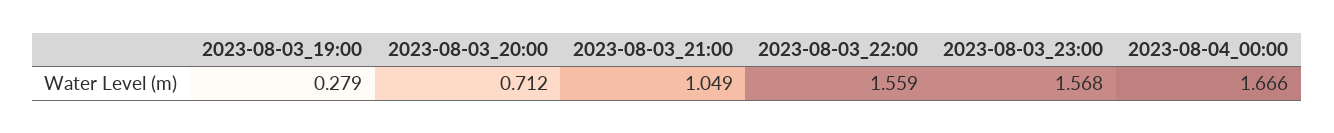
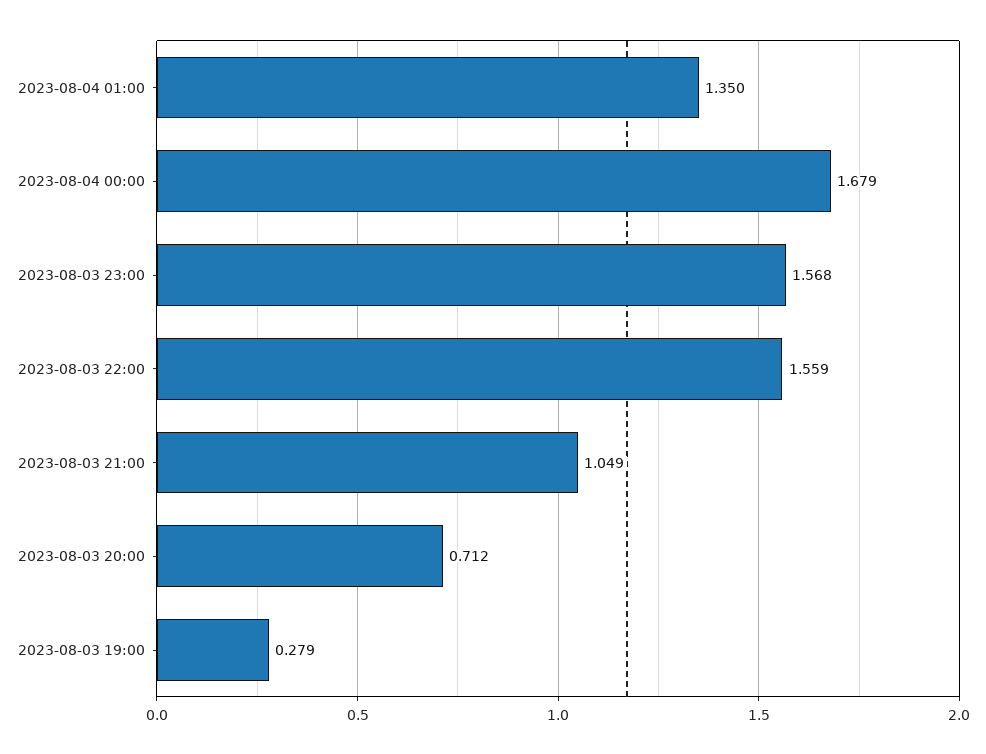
2023-08-04_00:00: 1.666 -> 1.679
2023-08-04 01:00: none -> 1.35

